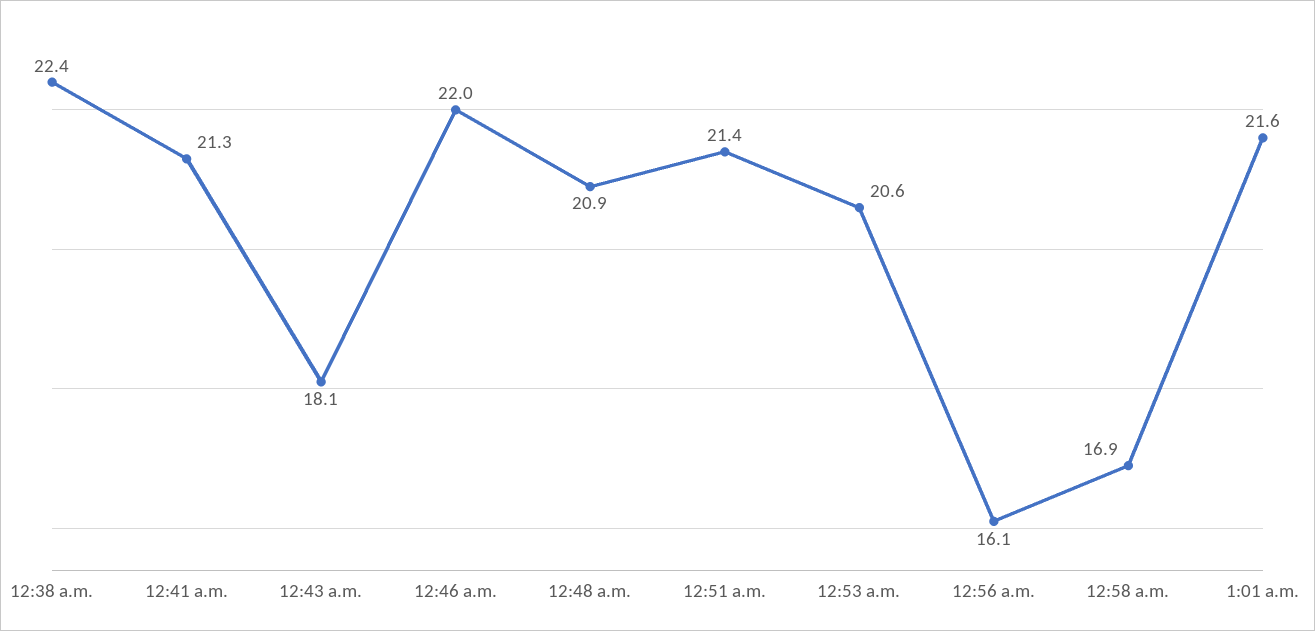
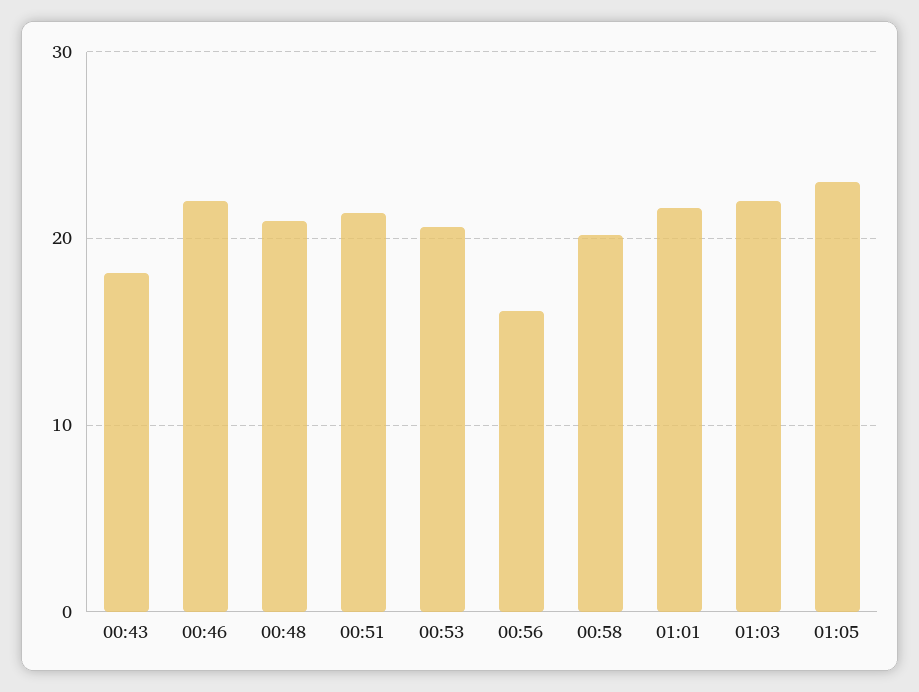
12:38 a.m.: 22.4 -> none
12:41 a.m.: 21.3 -> none
12:58 a.m.: 16.9 -> 20
01:03: none -> 22
01:05: none -> 23

